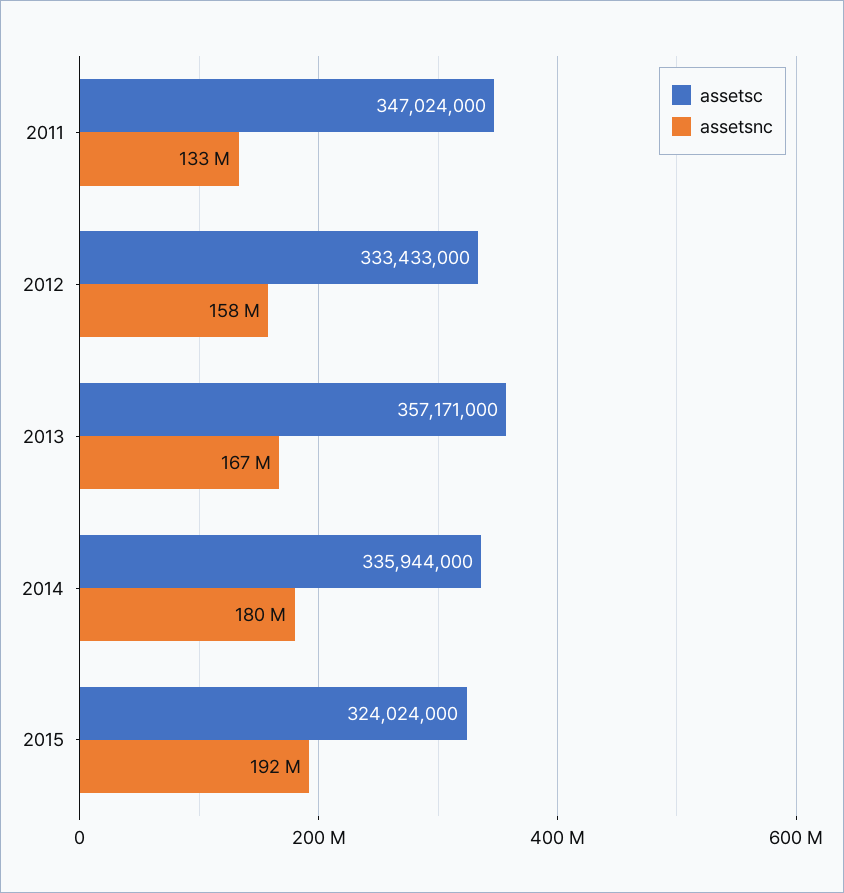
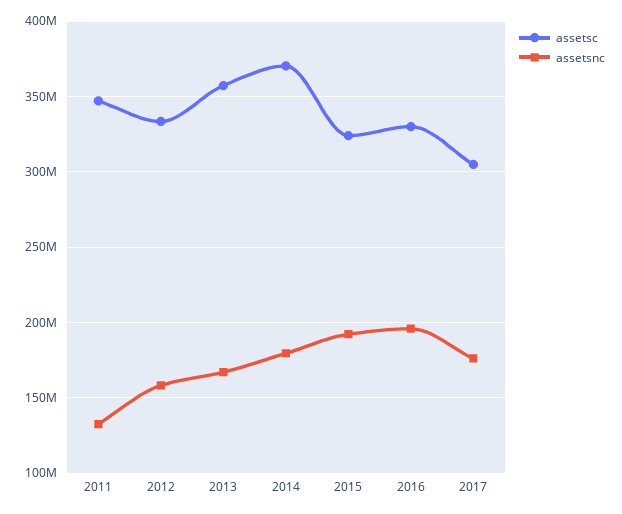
assetsc, 2014: 335944000 -> 370000000
assetsc, 2016: none -> 330000000
assetsnc, 2016: none -> 195000000
assetsc, 2017: none -> 305000000
assetsnc, 2017: none -> 175000000

